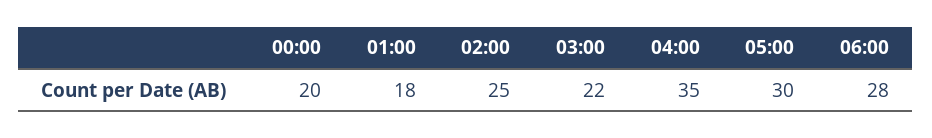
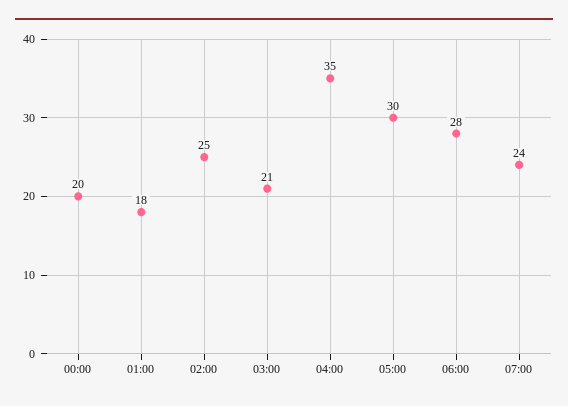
03:00: 22 -> 21
07:00: none -> 24

